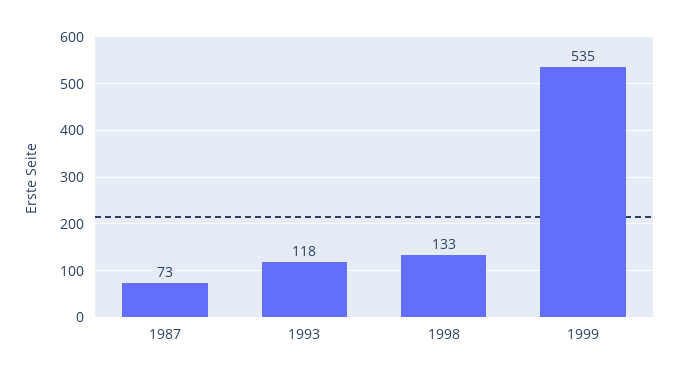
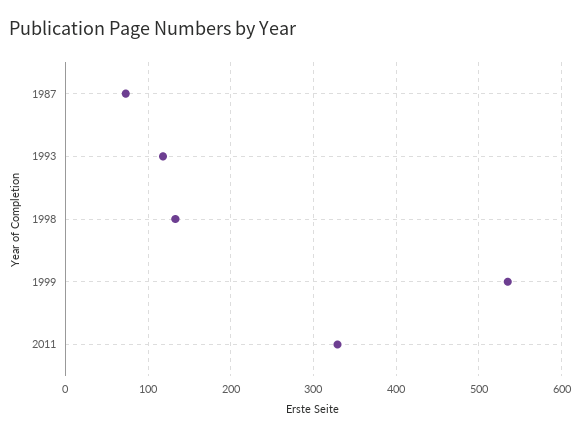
2011: none -> 330

